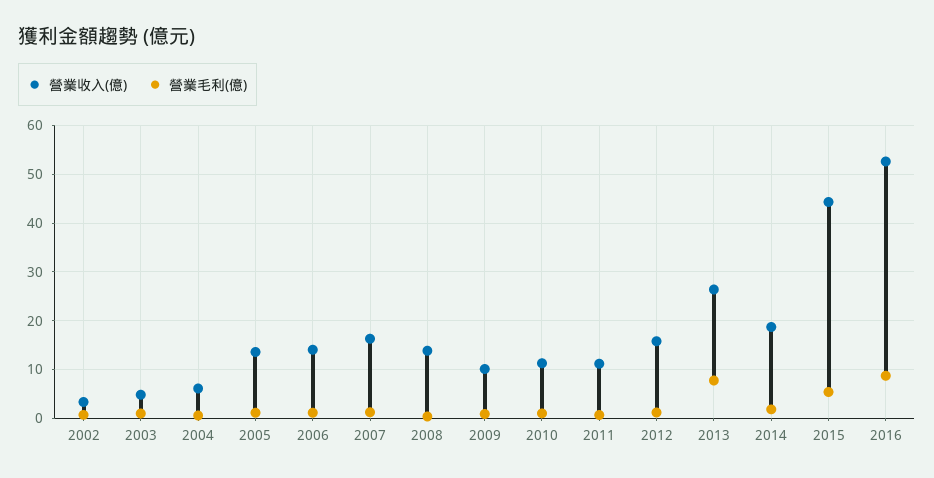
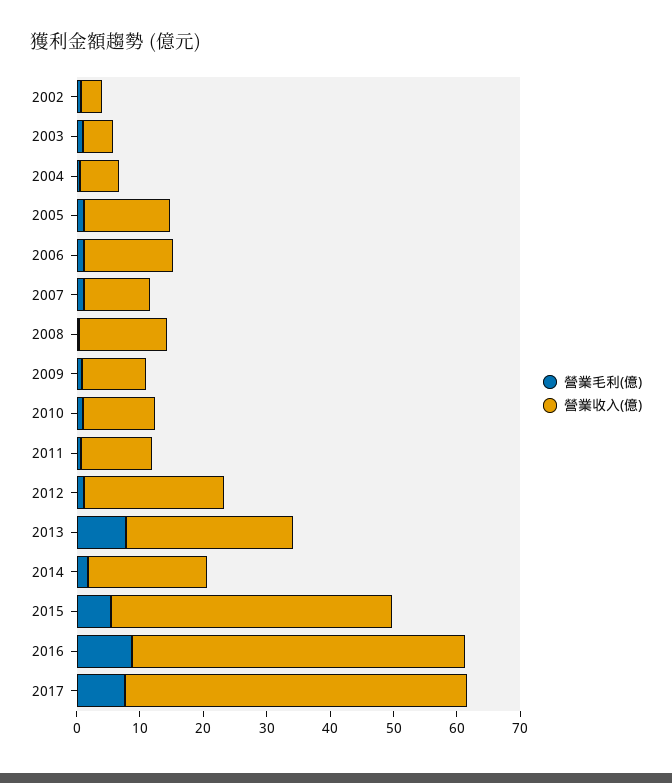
營業收入(億), 2007: 16 -> 10
營業收入(億), 2012: 16 -> 22
營業毛利(億), 2017: none -> 8
營業收入(億), 2017: none -> 54

